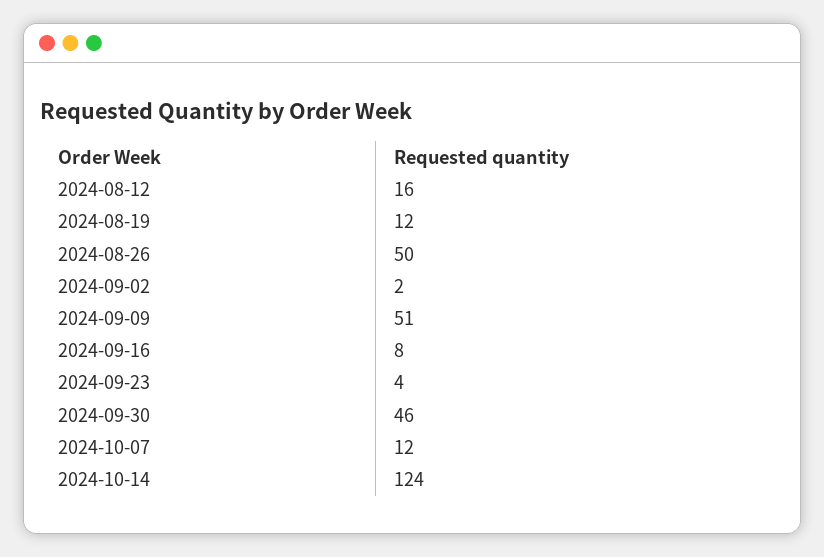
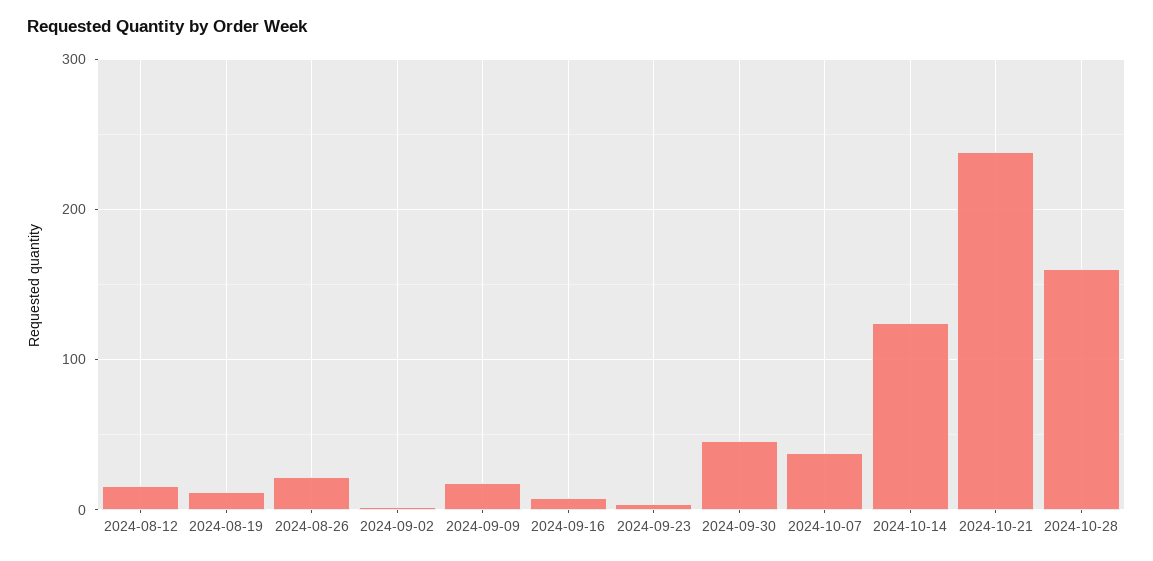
2024-08-26: 50 -> 20
2024-09-09: 51 -> 20
2024-10-07: 12 -> 40
2024-10-21: none -> 240
2024-10-28: none -> 160

